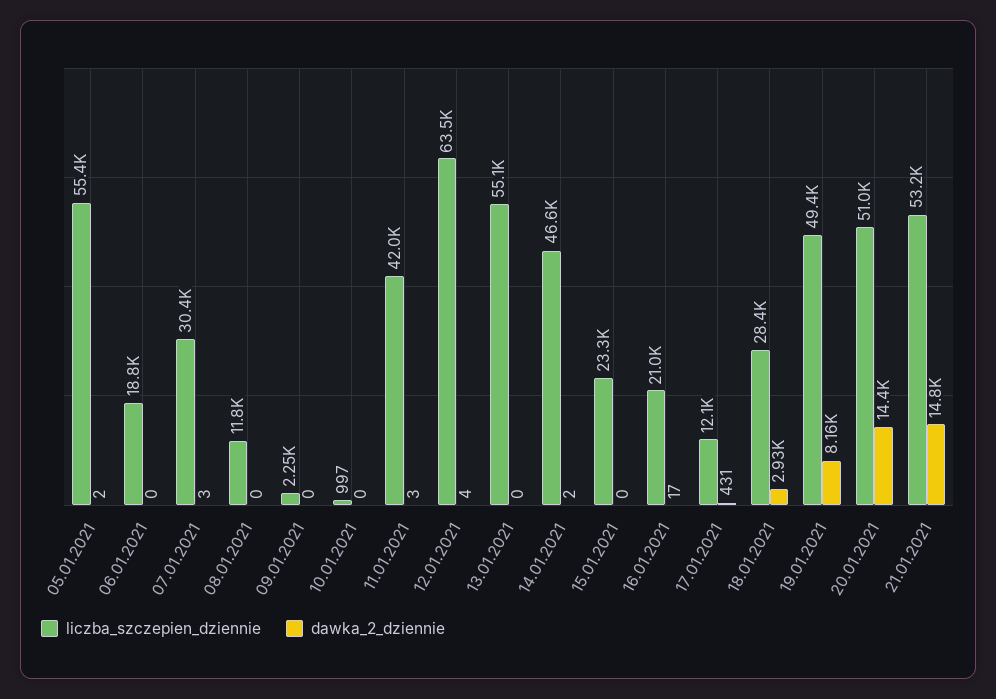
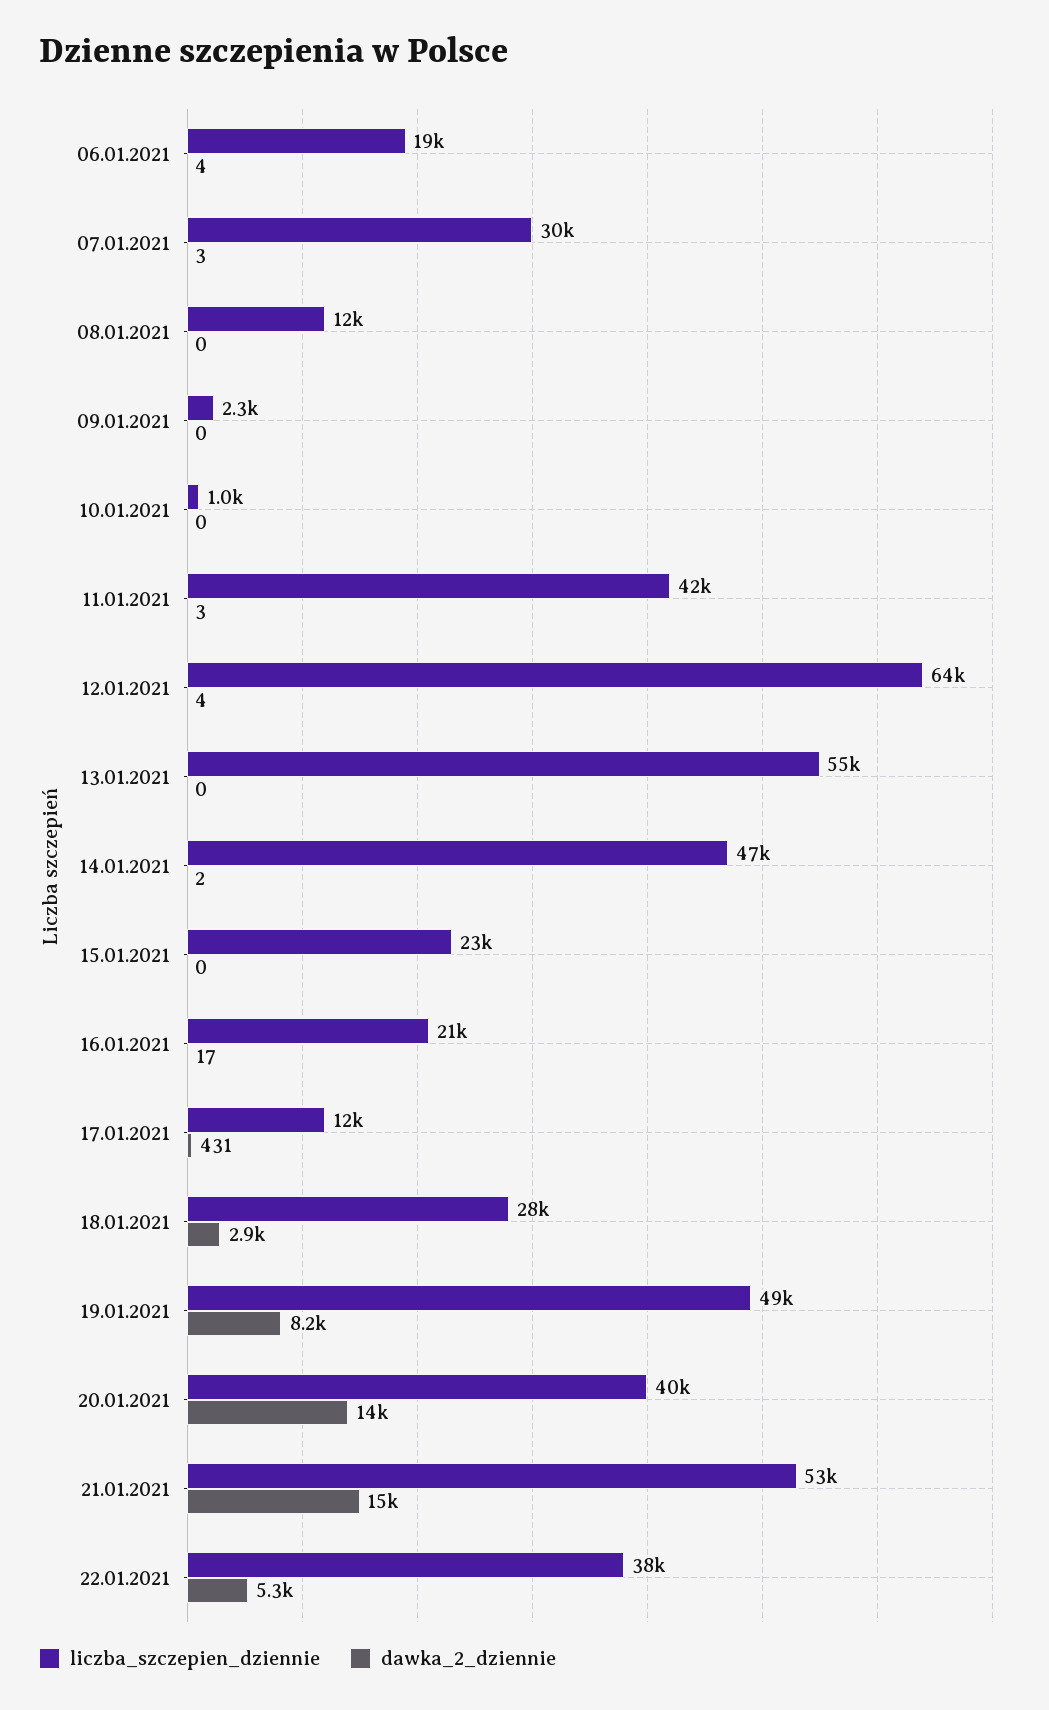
liczba_szczepien_dziennie, 05.01.2021: 55400 -> none
dawka_2_dziennie, 05.01.2021: 2 -> none
dawka_2_dziennie, 06.01.2021: 0 -> 4
liczba_szczepien_dziennie, 20.01.2021: 51000 -> 40000
liczba_szczepien_dziennie, 22.01.2021: none -> 38000
dawka_2_dziennie, 22.01.2021: none -> 5300

